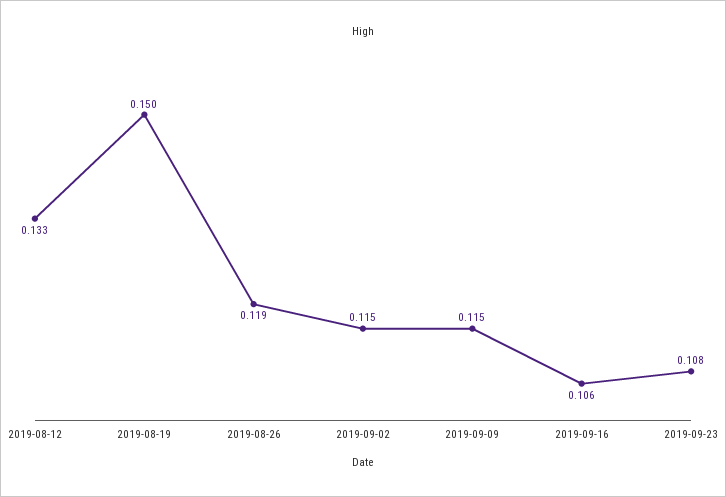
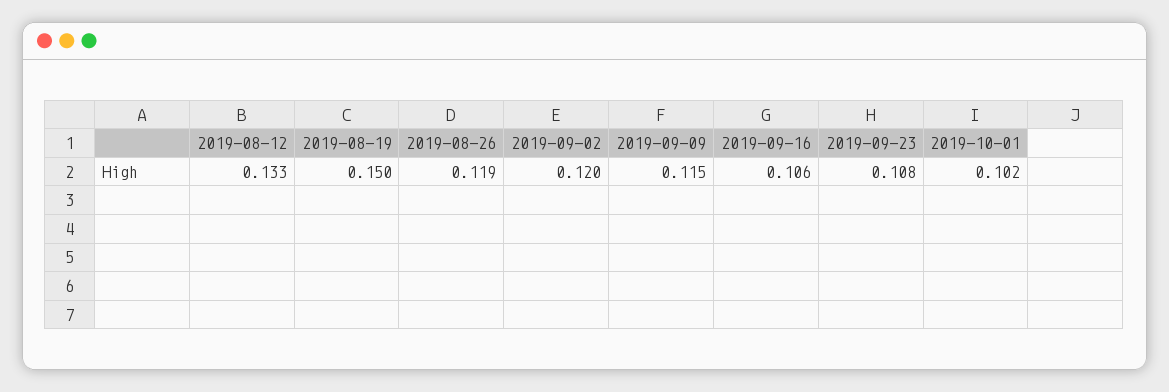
2019-09-02: 0.115 -> 0.12
2019-10-01: none -> 0.102

